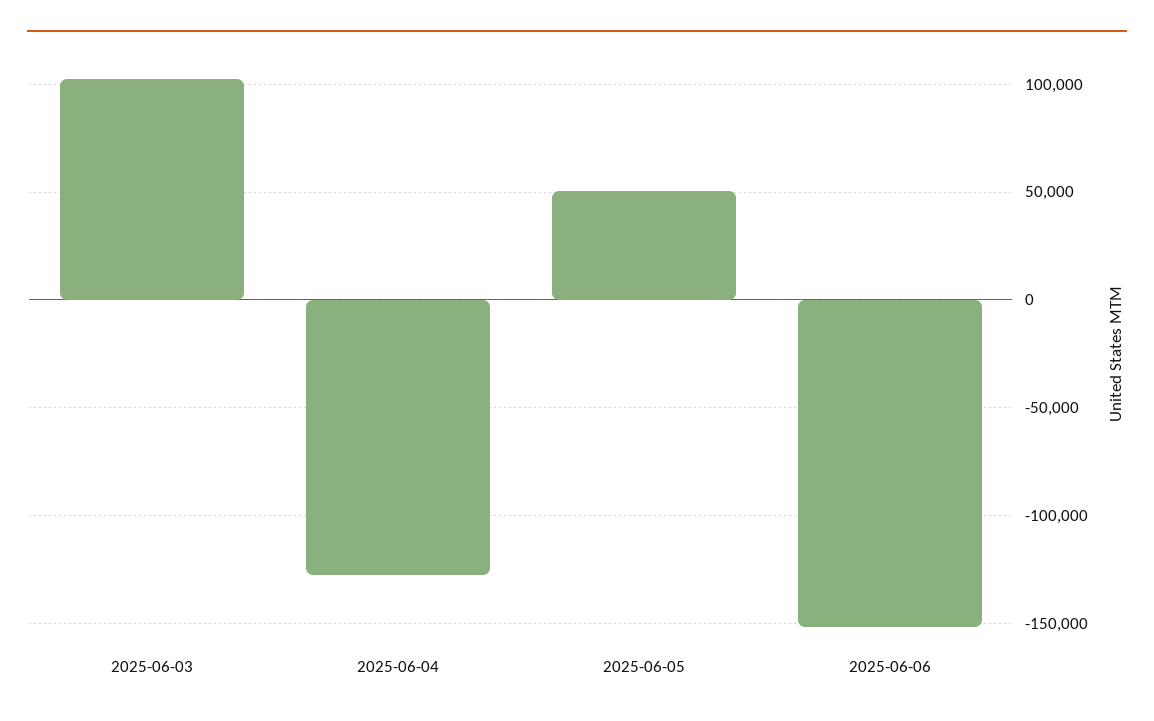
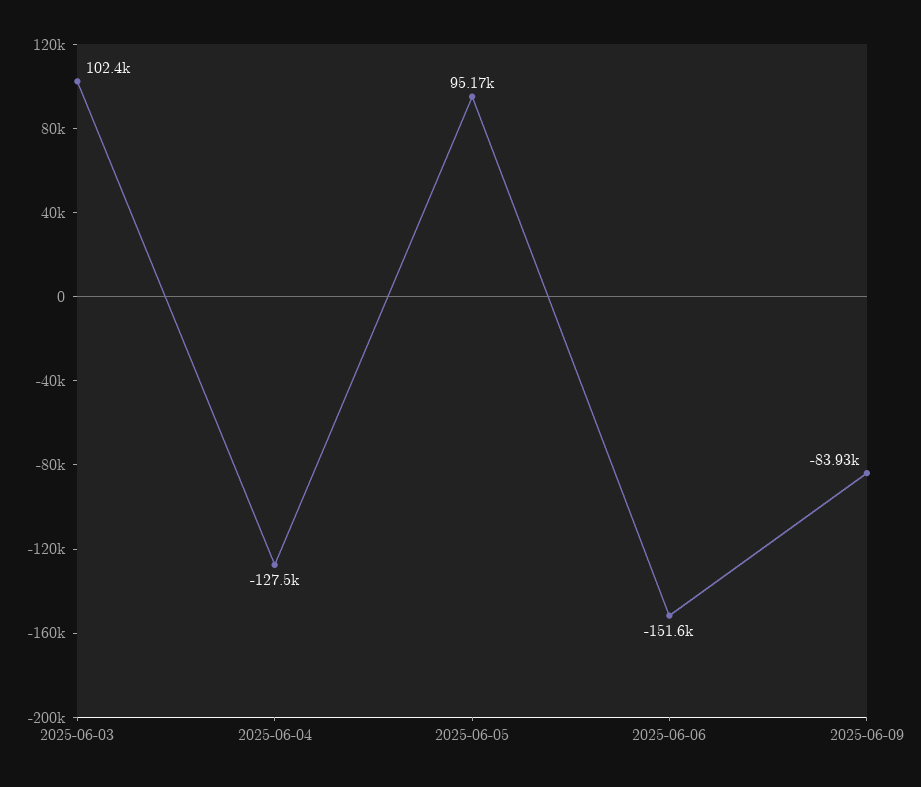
2025-06-05: 50000 -> 95170
2025-06-09: none -> -83930

